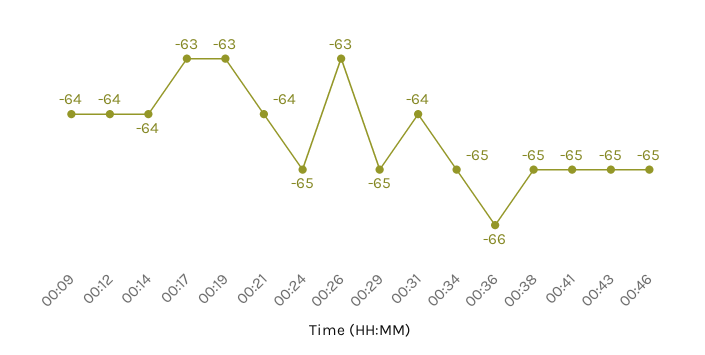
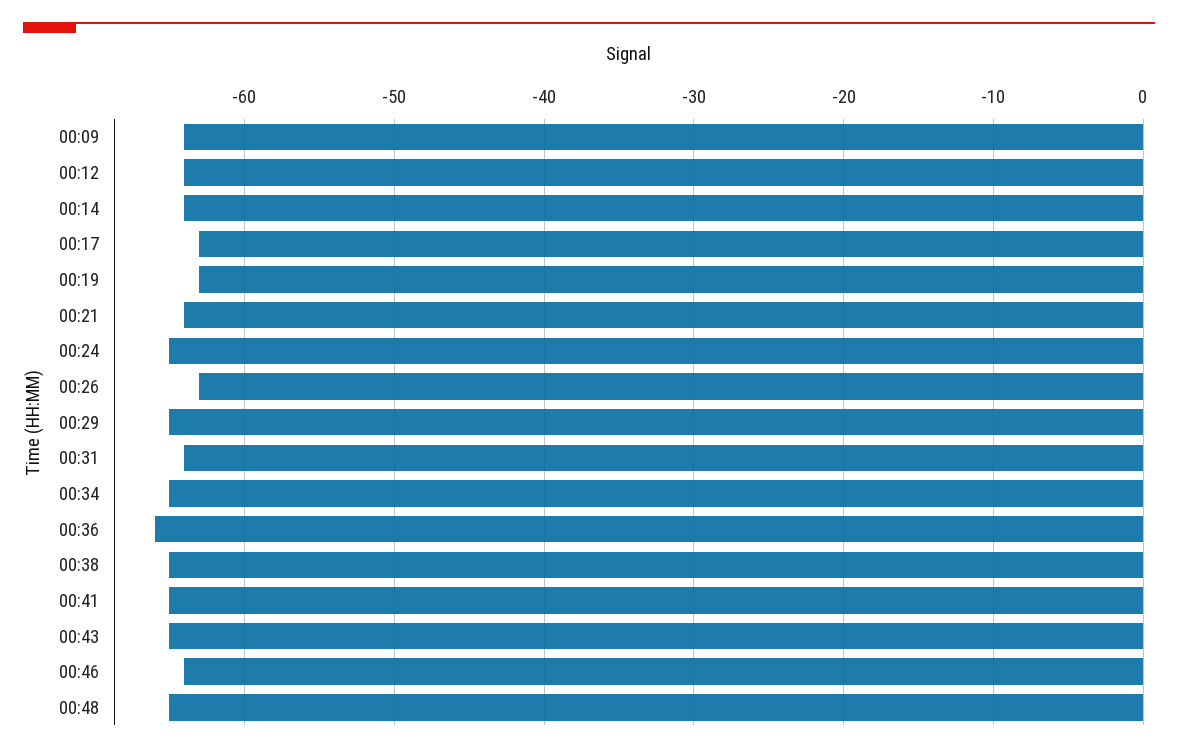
00:46: -65 -> -64
00:48: none -> -65

